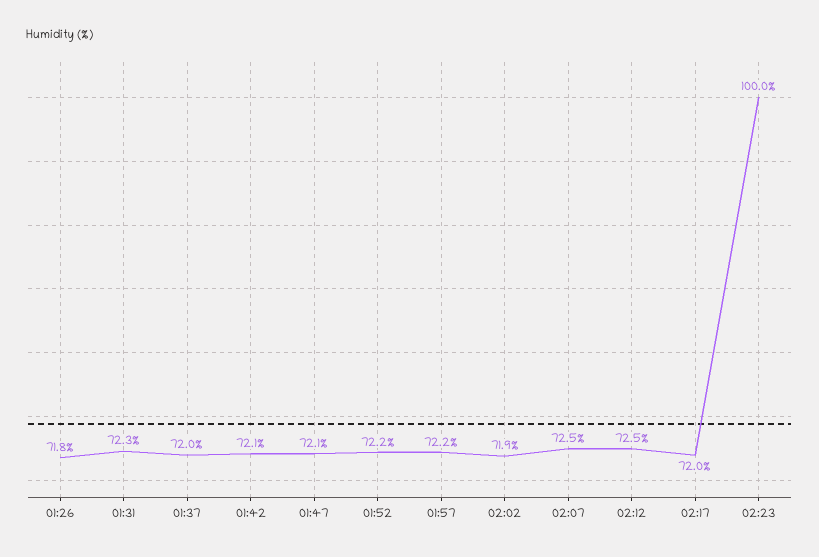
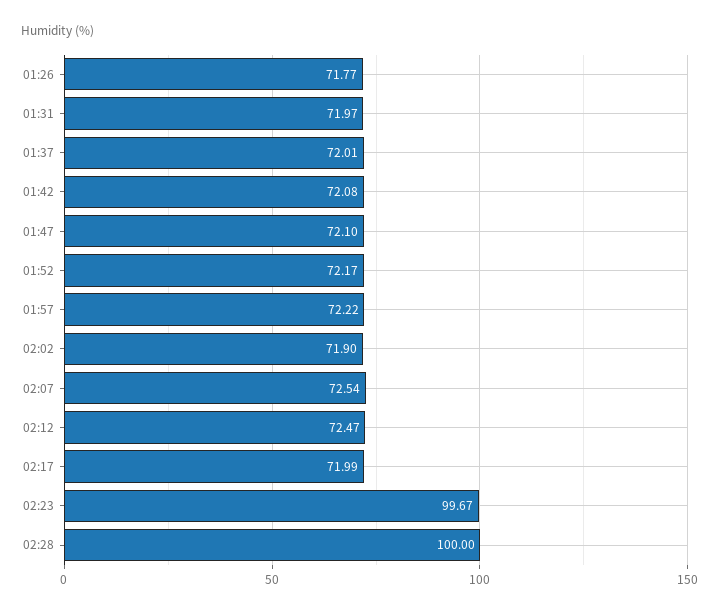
01:31: 72.3 -> 71.97
02:23: 100 -> 99.67
02:28: none -> 100

